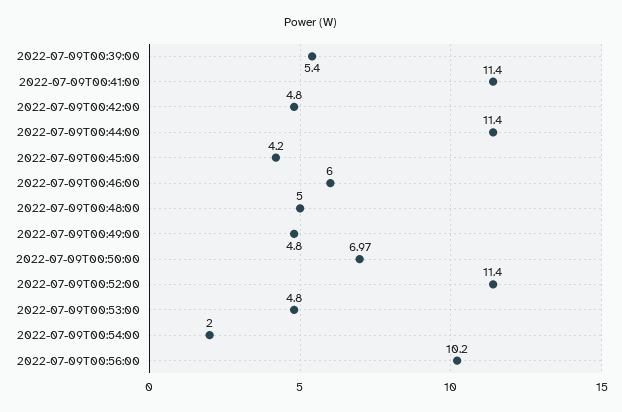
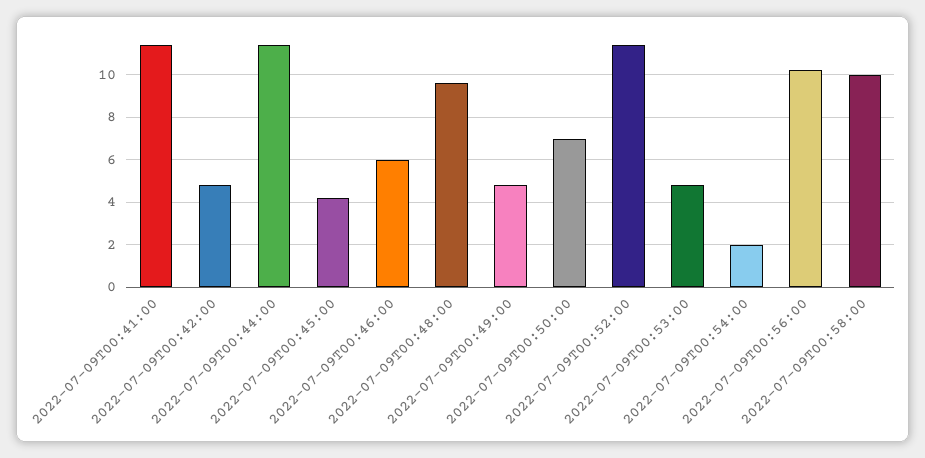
2022-07-09T00:39:00: 5.4 -> none
2022-07-09T00:48:00: 5 -> 9.5
2022-07-09T00:58:00: none -> 10

